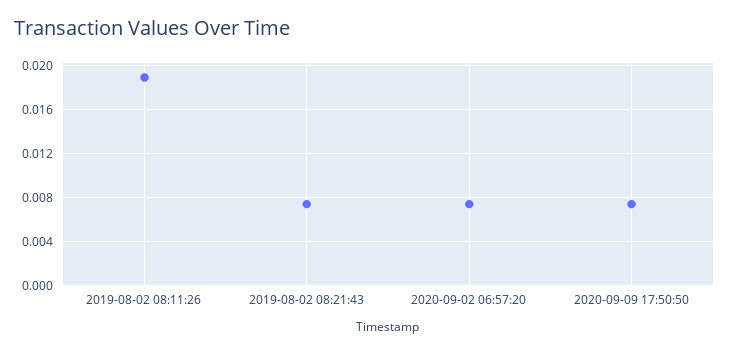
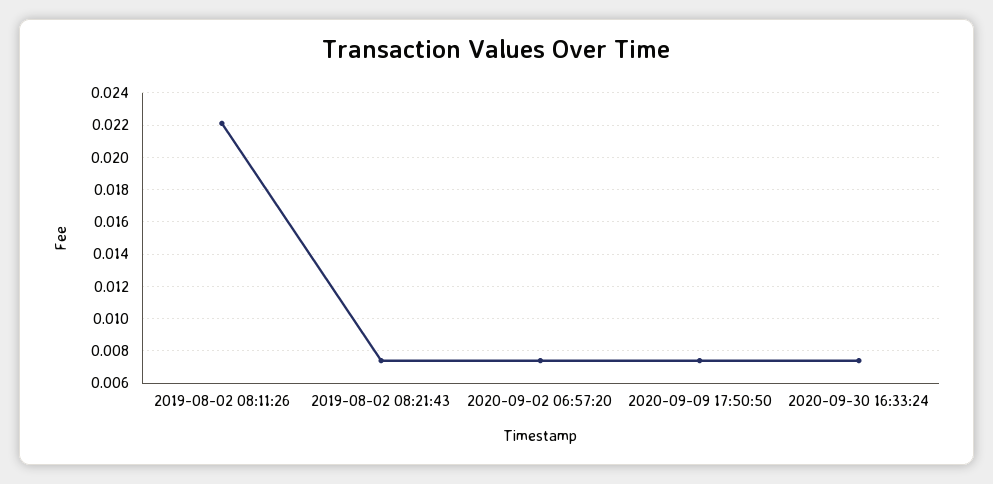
2019-08-02 08:11:26: 0.019 -> 0.022
2020-09-30 16:33:24: none -> 0.0075

